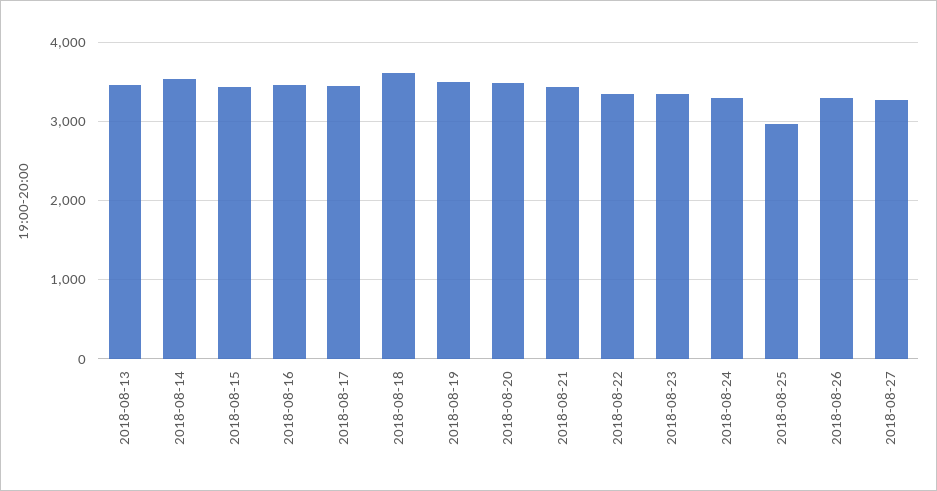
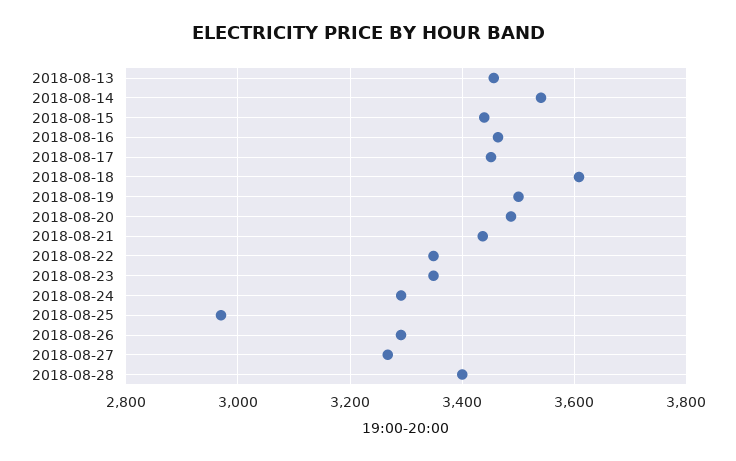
2018-08-28: none -> 3400

